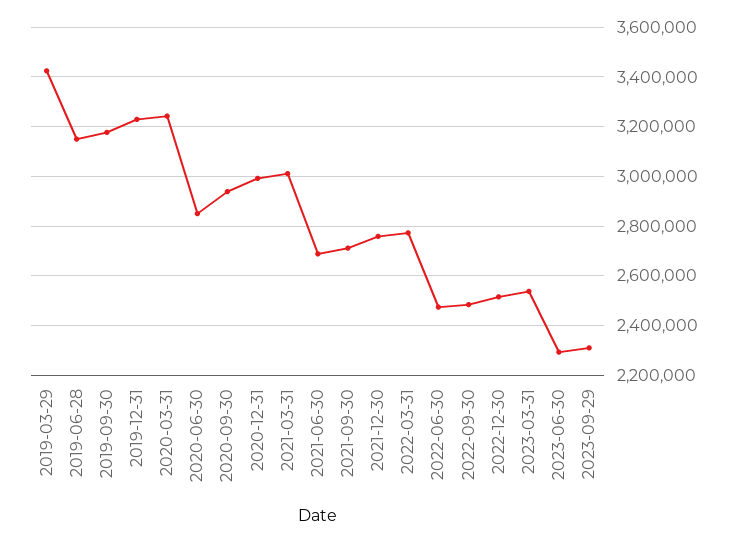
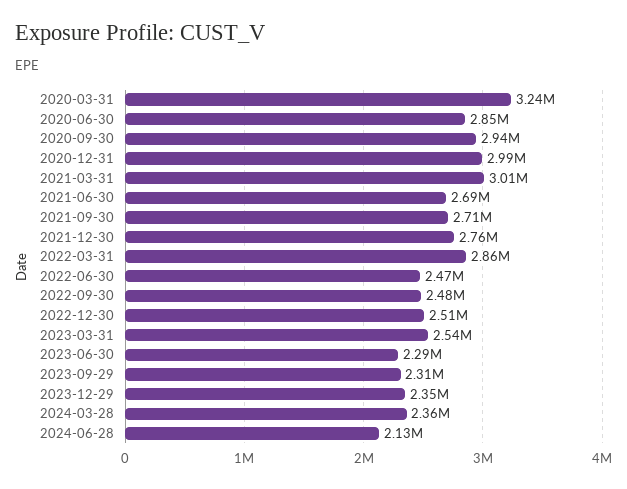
2019-03-29: 3425000 -> none
2019-06-28: 3150000 -> none
2019-09-30: 3175000 -> none
2019-12-31: 3225000 -> none
2022-03-31: 2775000 -> 2860000
2023-12-29: none -> 2350000
2024-03-28: none -> 2360000
2024-06-28: none -> 2130000

